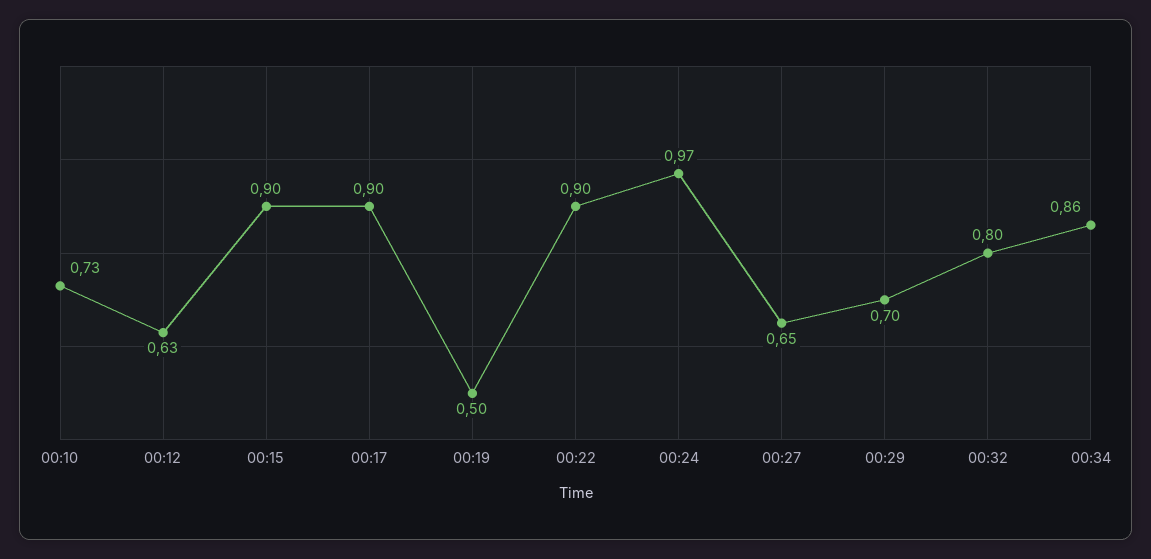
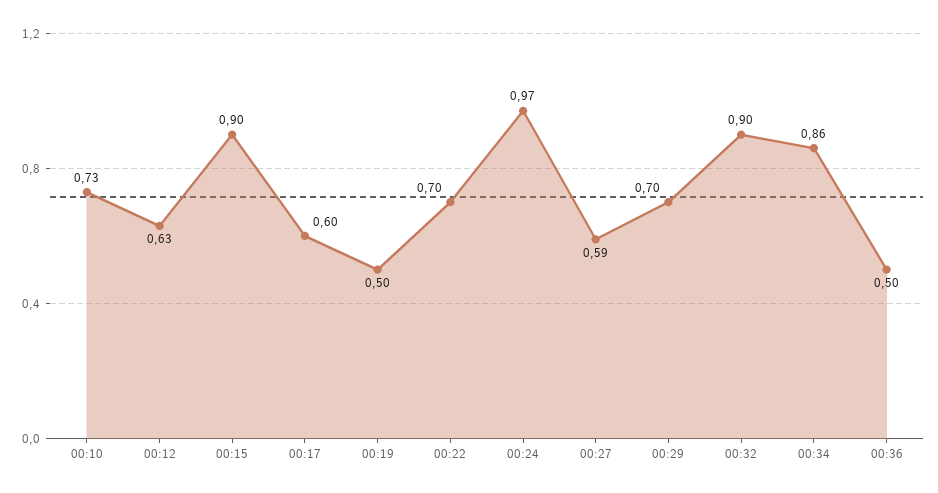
00:17: 0.9 -> 0.6
00:22: 0.9 -> 0.7
00:27: 0.65 -> 0.59
00:32: 0.8 -> 0.9
00:36: none -> 0.5

